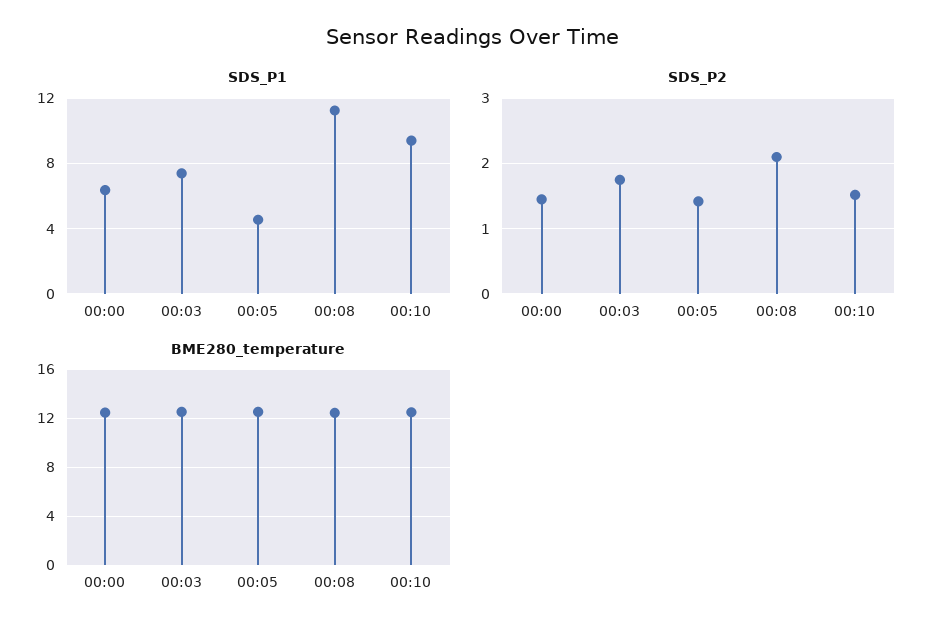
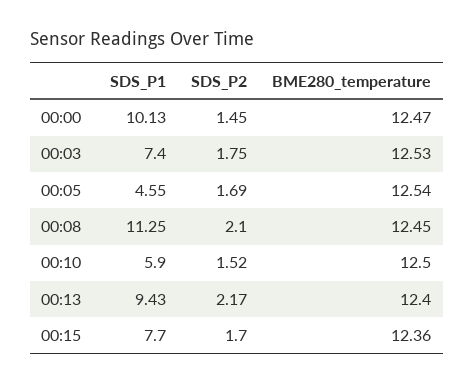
SDS_P1, 00:00: 6.5 -> 10.13
SDS_P1, 00:10: 9.5 -> 5.9
SDS_P2, 00:05: 1.4 -> 1.69
SDS_P1, 00:13: none -> 9.43
SDS_P2, 00:13: none -> 2.17
BME280_temperature, 00:13: none -> 12.4
SDS_P1, 00:15: none -> 7.7
SDS_P2, 00:15: none -> 1.7
BME280_temperature, 00:15: none -> 12.36

